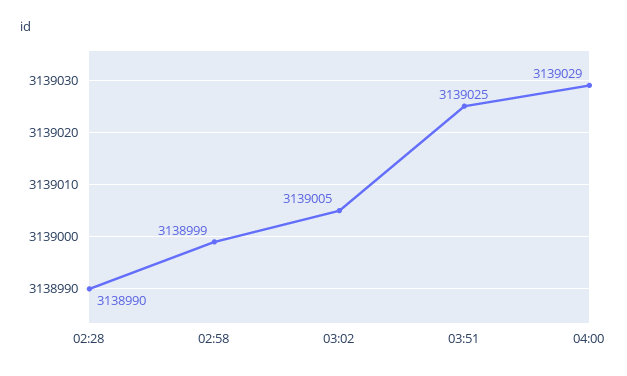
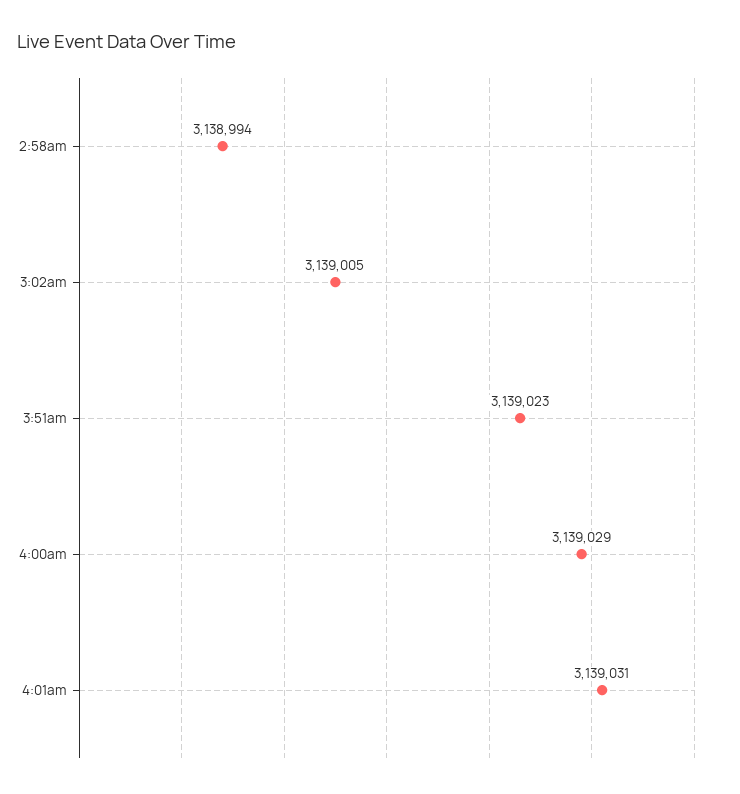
02:28: 3138990 -> none
02:58: 3138999 -> 3138994
03:51: 3139025 -> 3139023
4:01am: none -> 3139031

